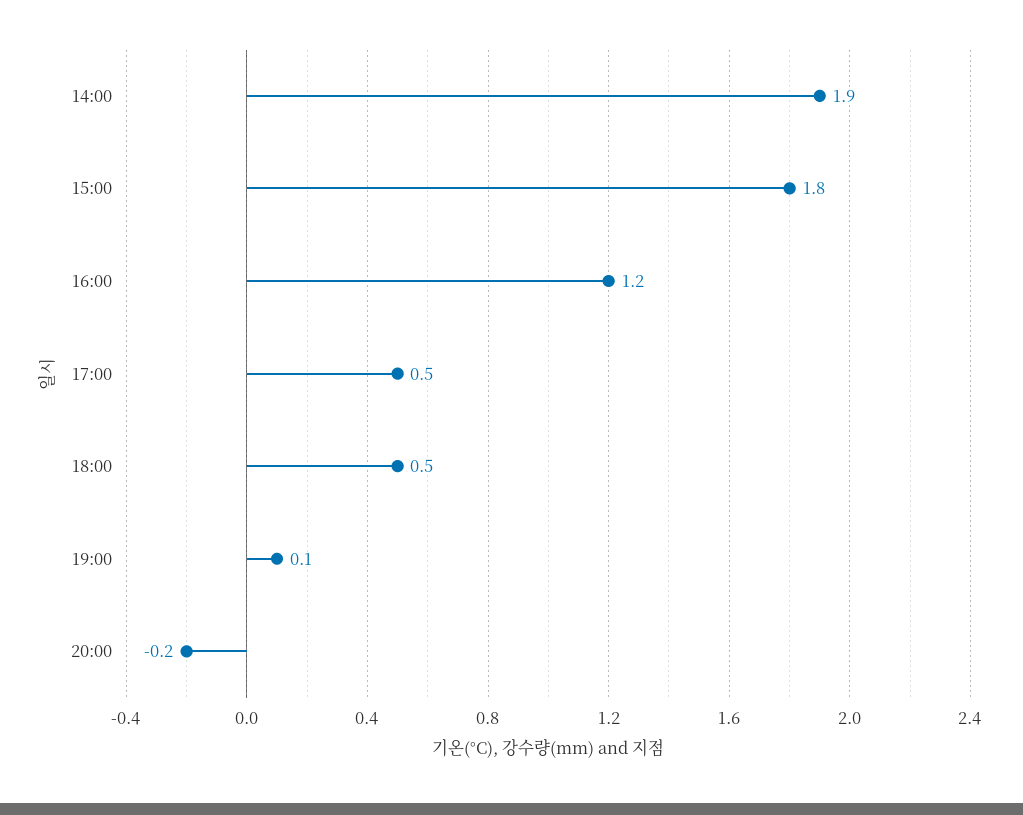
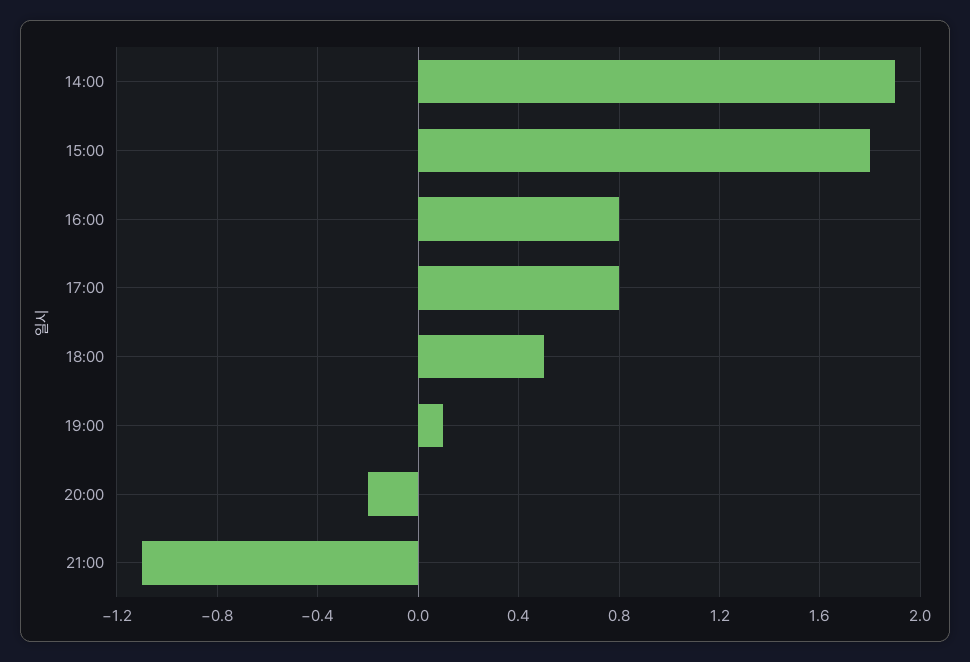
16:00: 1.2 -> 0.8
17:00: 0.5 -> 0.8
21:00: none -> -1.1

